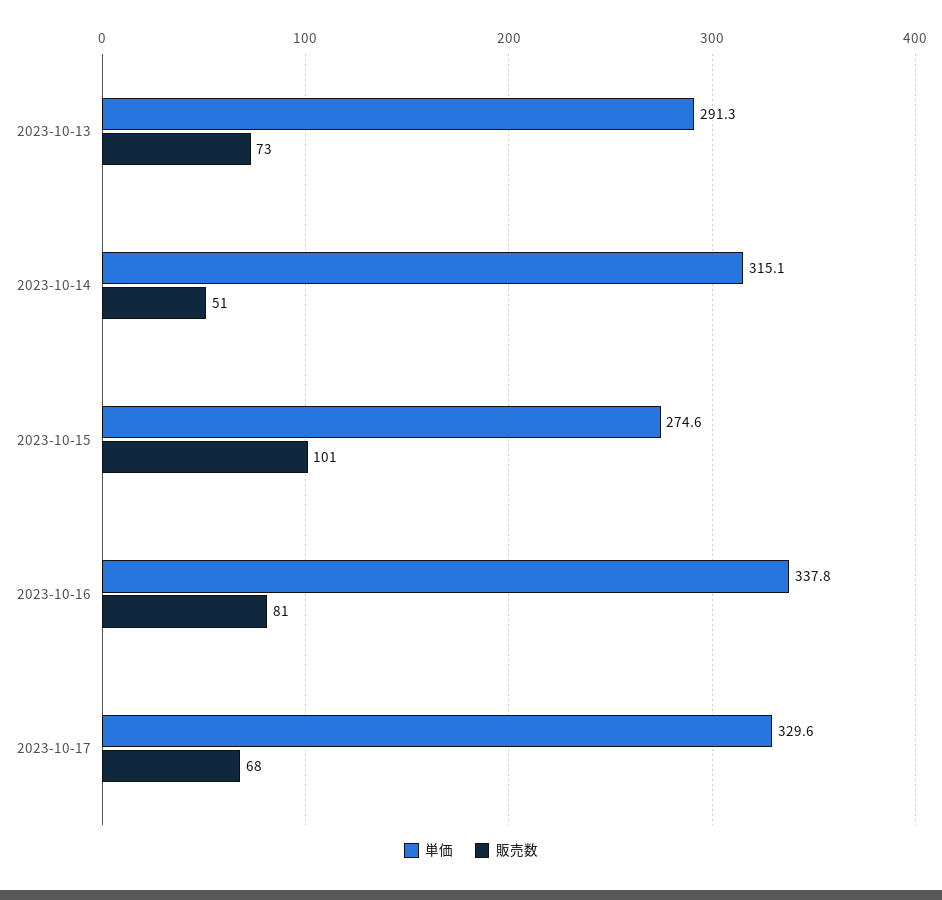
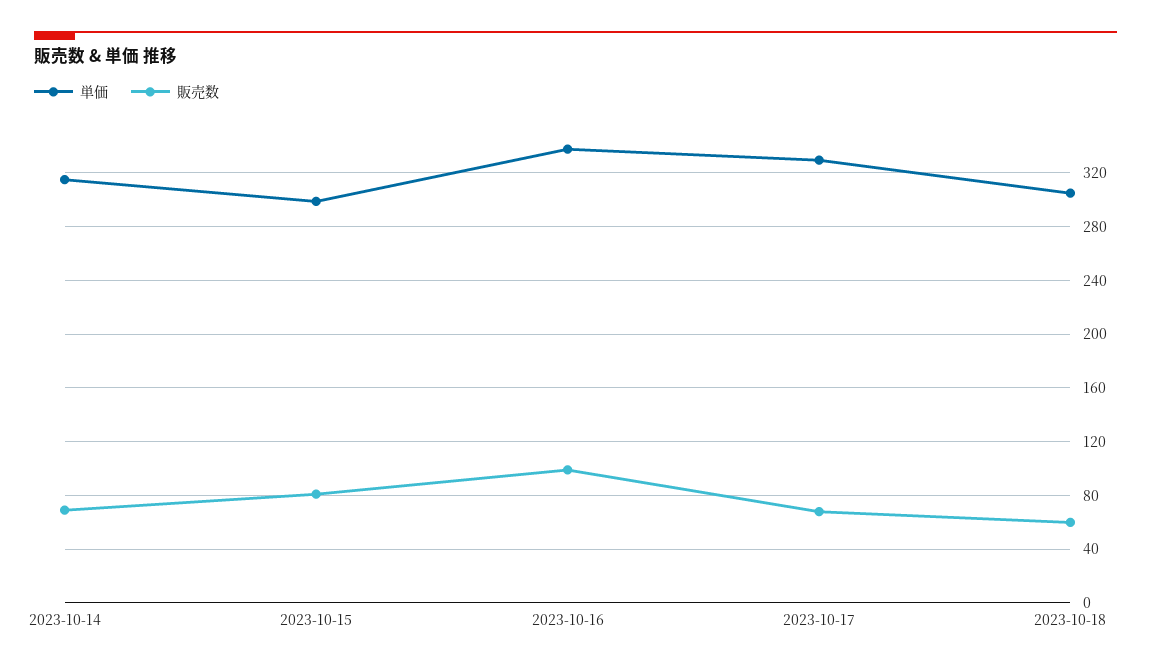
単価, 2023-10-13: 291.3 -> none
販売数, 2023-10-13: 73 -> none
販売数, 2023-10-14: 51 -> 70
単価, 2023-10-15: 274.6 -> 300
販売数, 2023-10-15: 101 -> 80
販売数, 2023-10-16: 81 -> 100
単価, 2023-10-18: none -> 305
販売数, 2023-10-18: none -> 60

